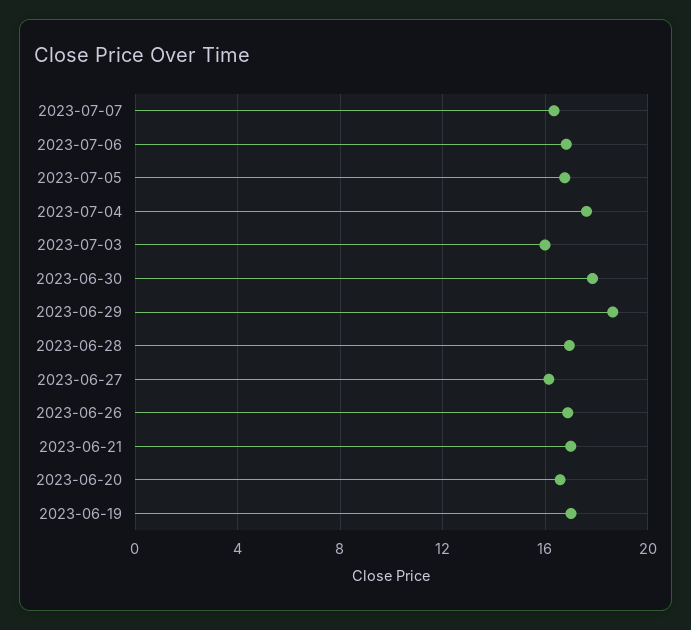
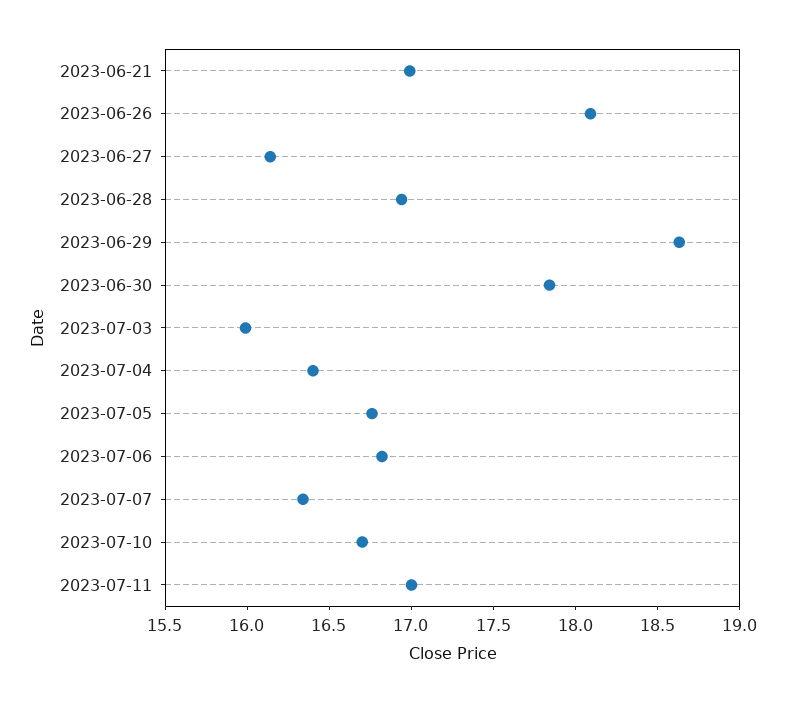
2023-07-04: 17.5 -> 16.4
2023-06-26: 17 -> 18.1
2023-06-20: 16.5 -> none
2023-06-19: 17 -> none
2023-07-10: none -> 16.7
2023-07-11: none -> 17

